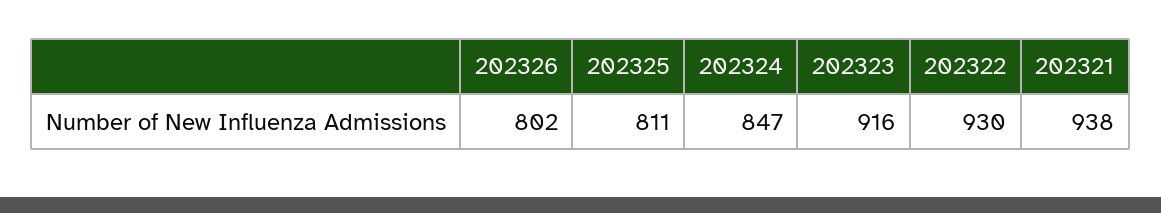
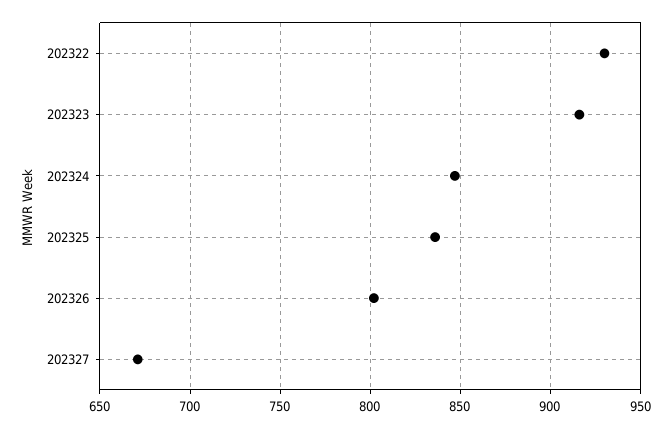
202325: 811 -> 835
202321: 938 -> none
202327: none -> 670

